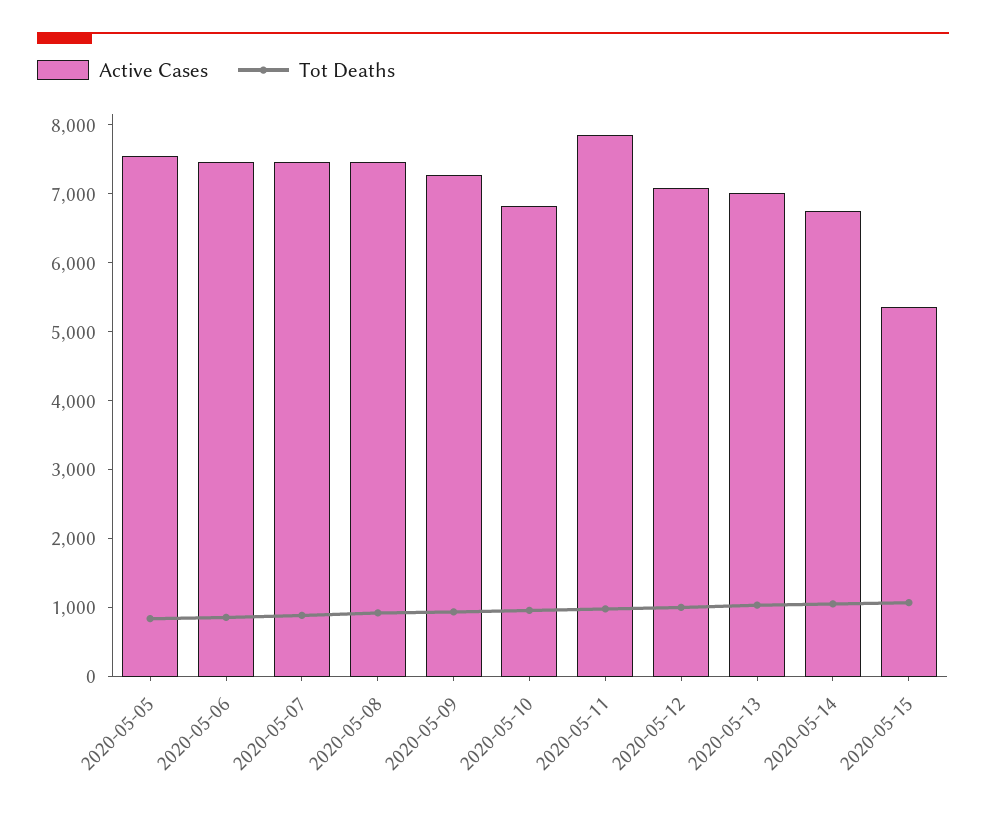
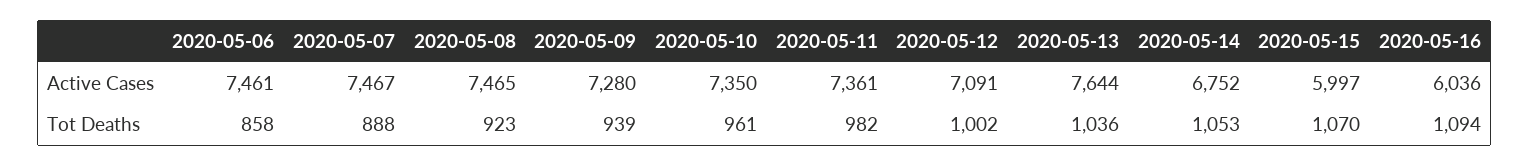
Active Cases, 2020-05-05: 7600 -> none
Tot Deaths, 2020-05-05: 800 -> none
Active Cases, 2020-05-10: 6800 -> 7350
Active Cases, 2020-05-11: 7800 -> 7361
Active Cases, 2020-05-13: 7000 -> 7644
Active Cases, 2020-05-15: 5400 -> 5997
Active Cases, 2020-05-16: none -> 6036
Tot Deaths, 2020-05-16: none -> 1094

